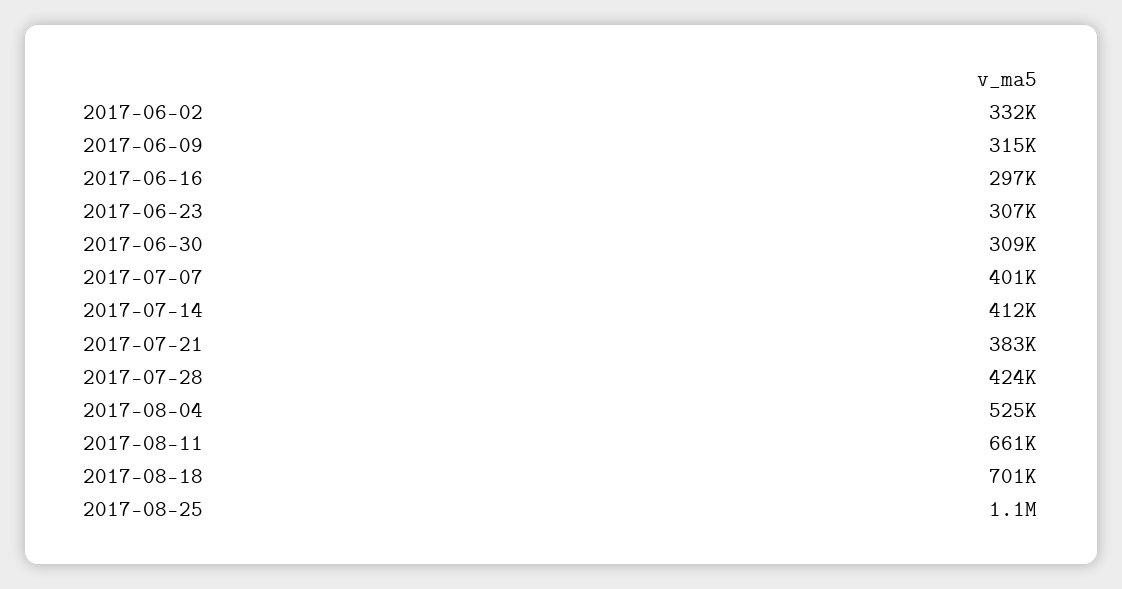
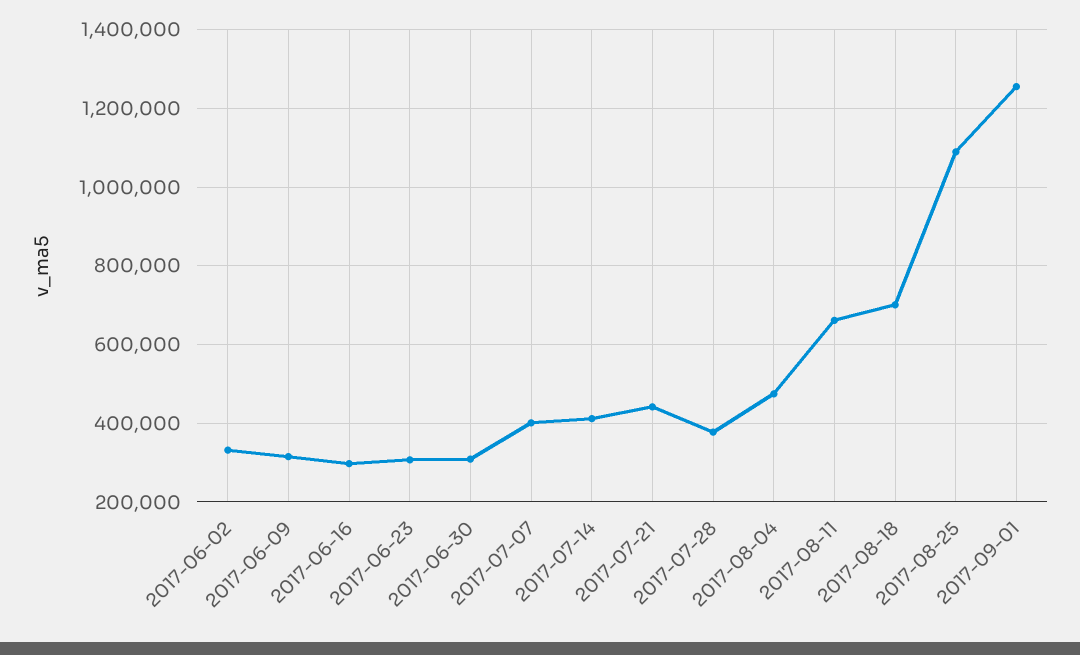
2017-07-21: 383000 -> 440000
2017-07-28: 424000 -> 380000
2017-08-04: 525000 -> 480000
2017-09-01: none -> 1260000

